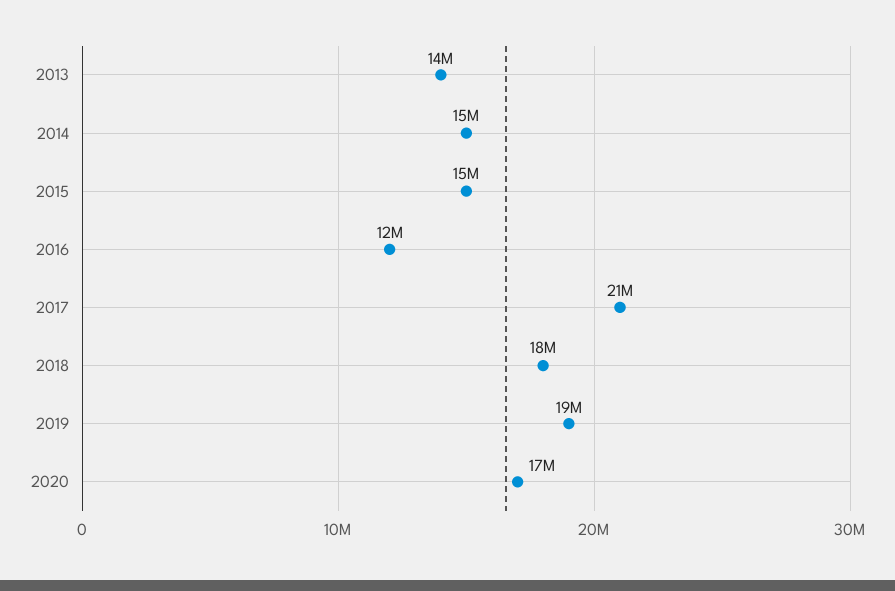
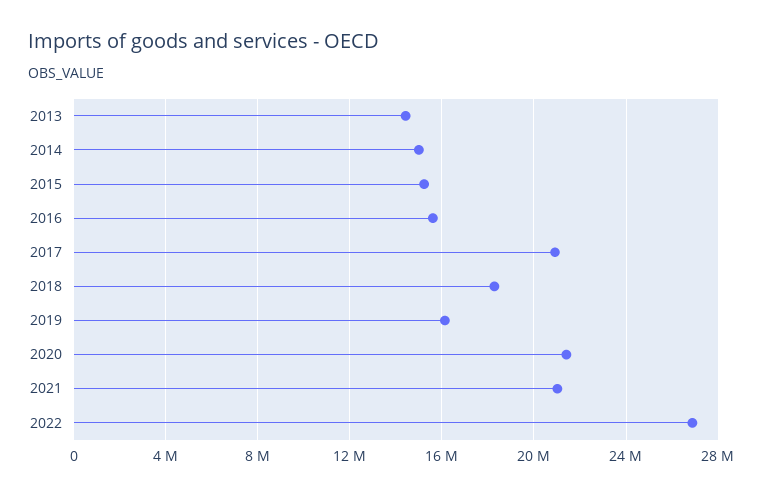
2016: 12000000 -> 15500000
2019: 19000000 -> 16000000
2020: 17000000 -> 21500000
2021: none -> 21000000
2022: none -> 27000000

